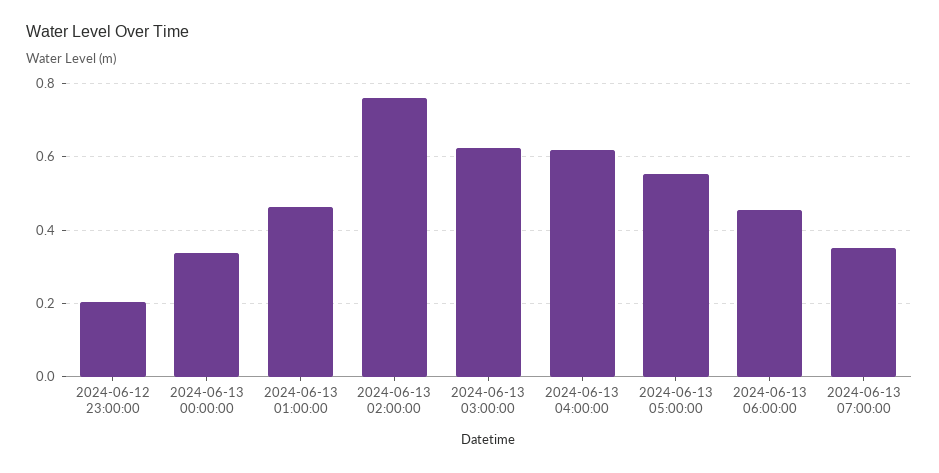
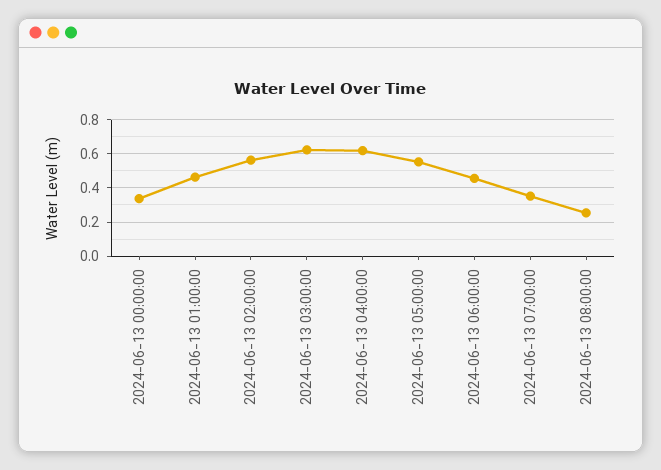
2024-06-12 23:00:00: 0.2 -> none
2024-06-13 02:00:00: 0.76 -> 0.55
2024-06-13 08:00:00: none -> 0.25

